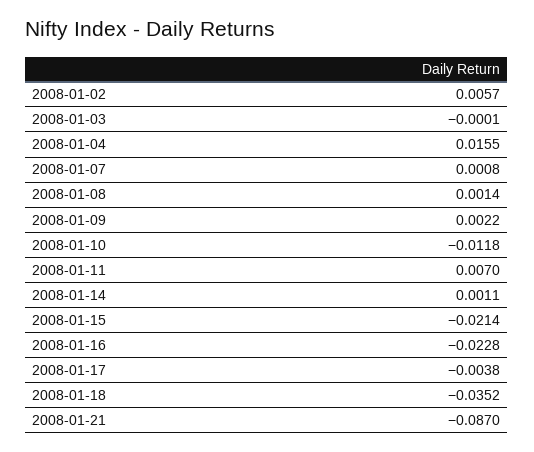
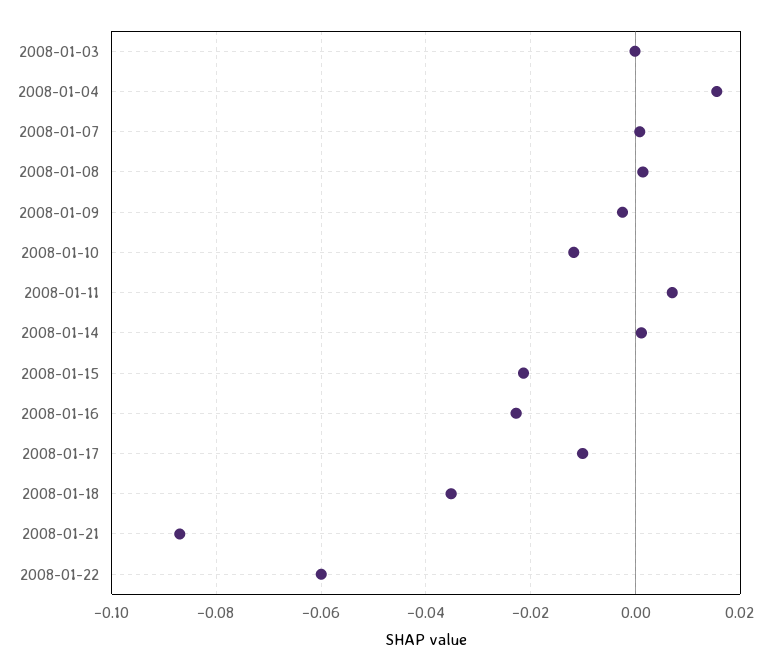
2008-01-02: 0.0057 -> none
2008-01-09: 0.0022 -> -0.002
2008-01-17: -0.0038 -> -0.01
2008-01-22: none -> -0.06

